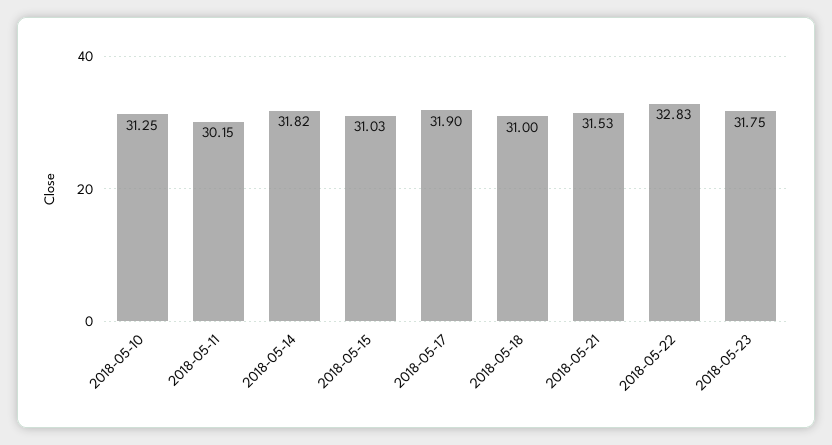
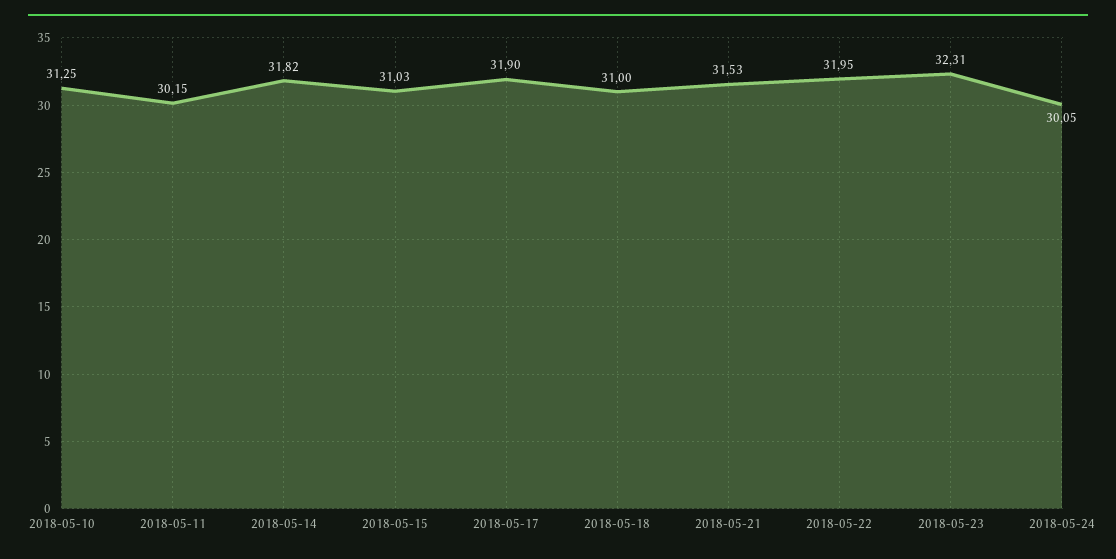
2018-05-22: 32.83 -> 31.95
2018-05-23: 31.75 -> 32.31
2018-05-24: none -> 30.05

